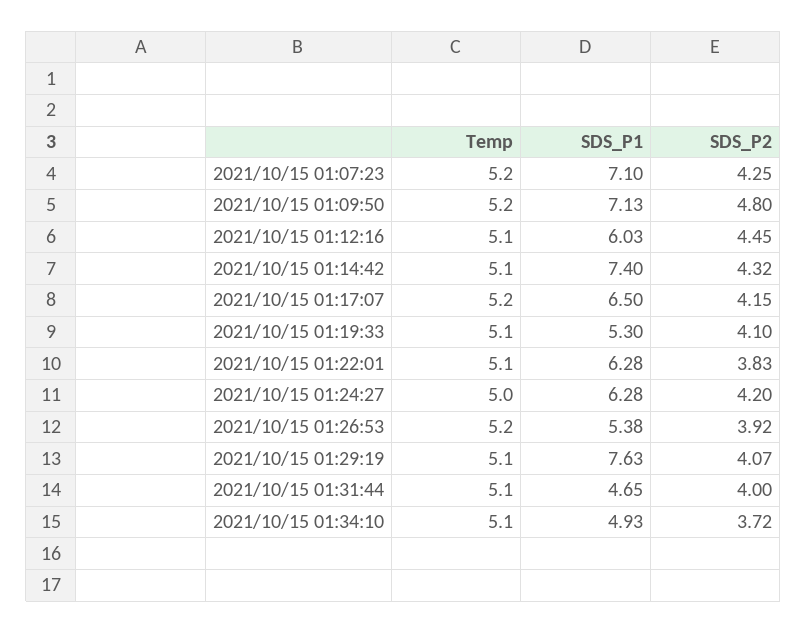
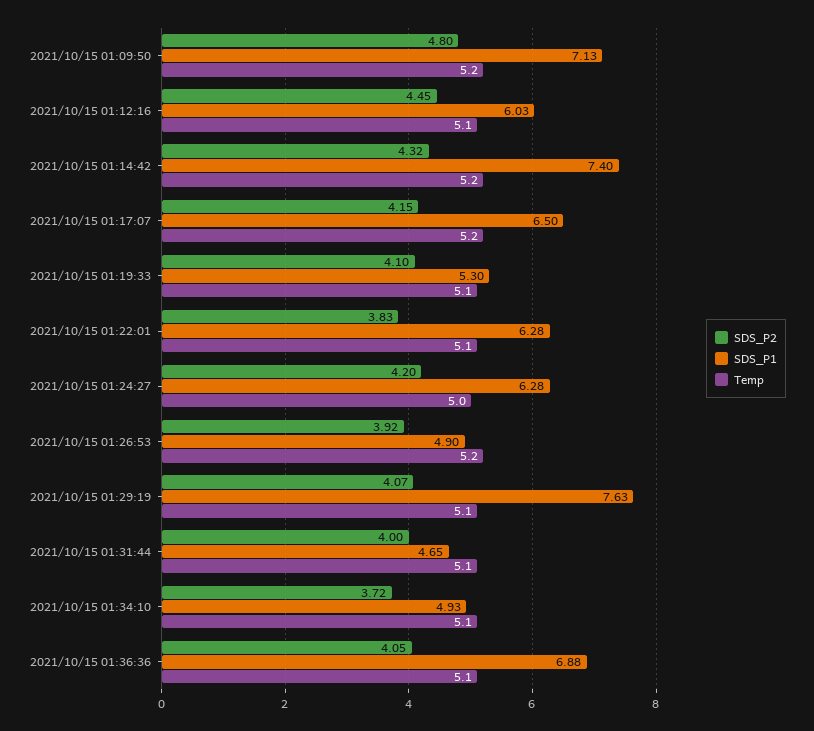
Temp, 2021/10/15 01:07:23: 5.2 -> none
SDS_P1, 2021/10/15 01:07:23: 7.1 -> none
SDS_P2, 2021/10/15 01:07:23: 4.25 -> none
Temp, 2021/10/15 01:14:42: 5.1 -> 5.2
SDS_P1, 2021/10/15 01:26:53: 5.38 -> 4.9
SDS_P2, 2021/10/15 01:36:36: none -> 4.05
SDS_P1, 2021/10/15 01:36:36: none -> 6.88
Temp, 2021/10/15 01:36:36: none -> 5.1

